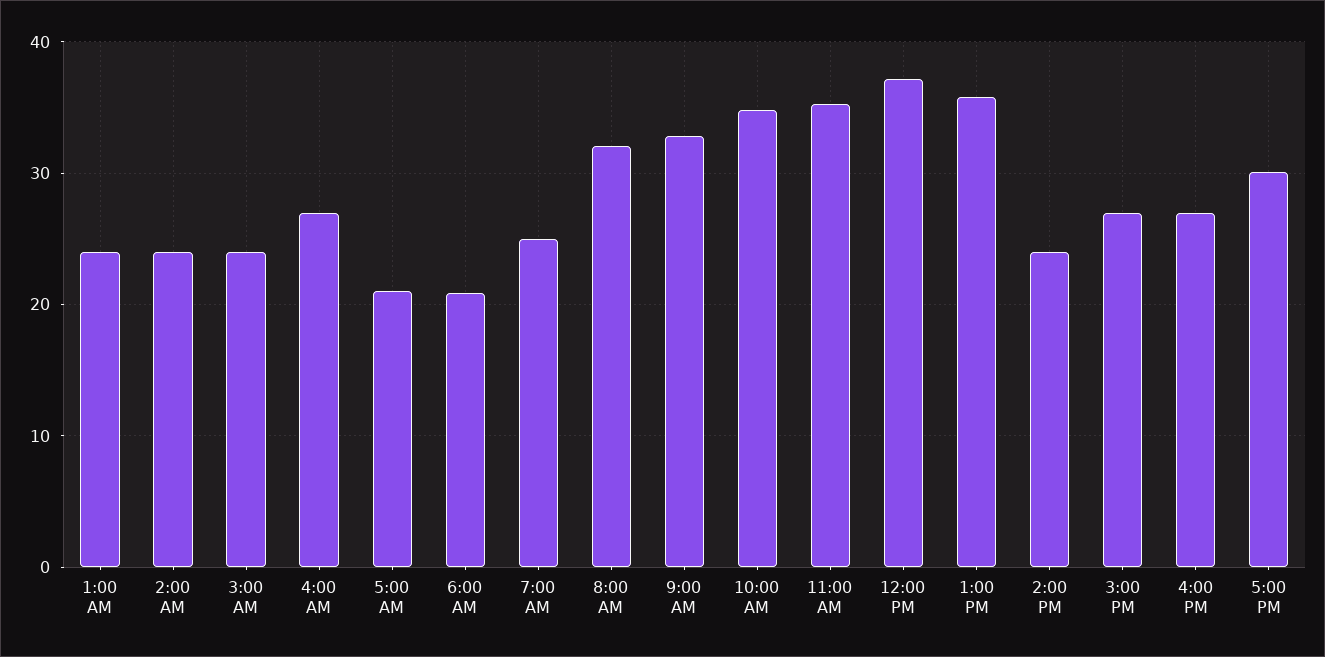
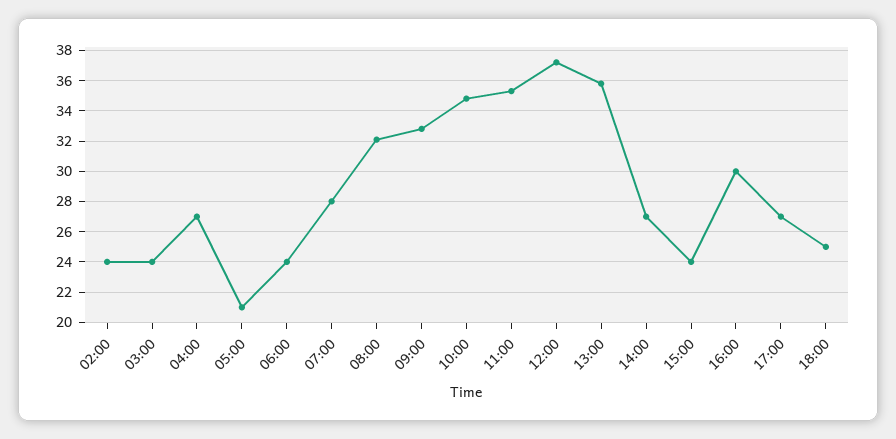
1:00 AM: 24 -> none
6:00 AM: 21 -> 24
7:00 AM: 25 -> 28
2:00 PM: 24 -> 27
3:00 PM: 27 -> 24
4:00 PM: 27 -> 30
5:00 PM: 30 -> 27
18:00: none -> 25

